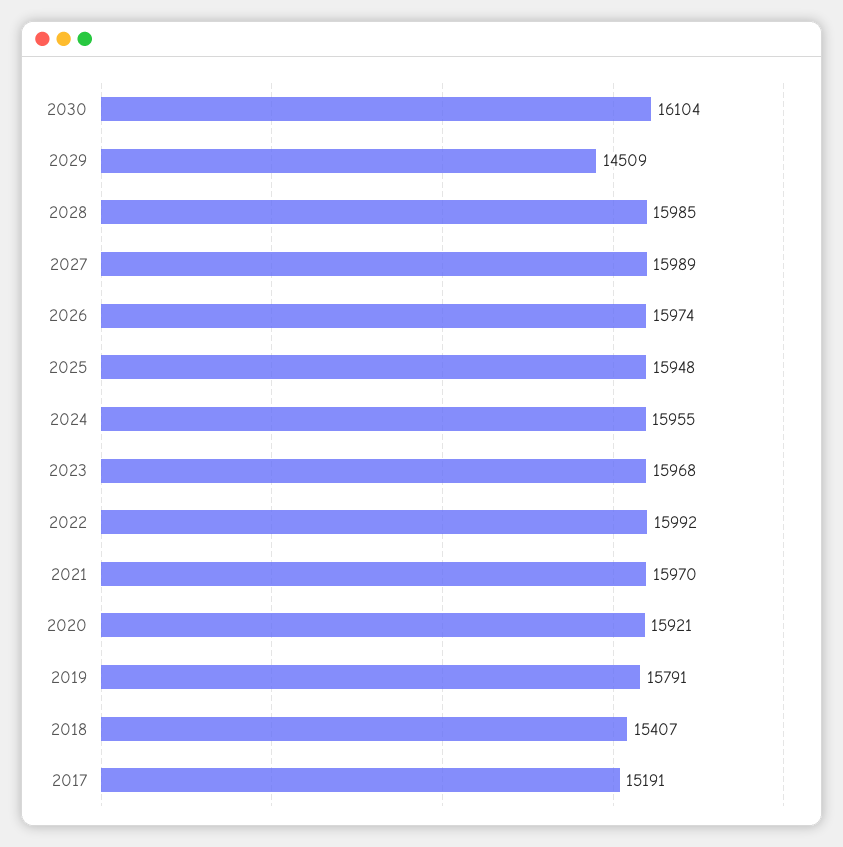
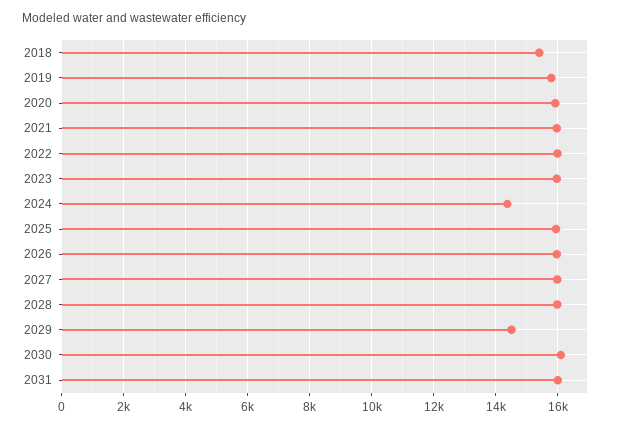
2024: 15955 -> 14400
2017: 15191 -> none
2031: none -> 16000

